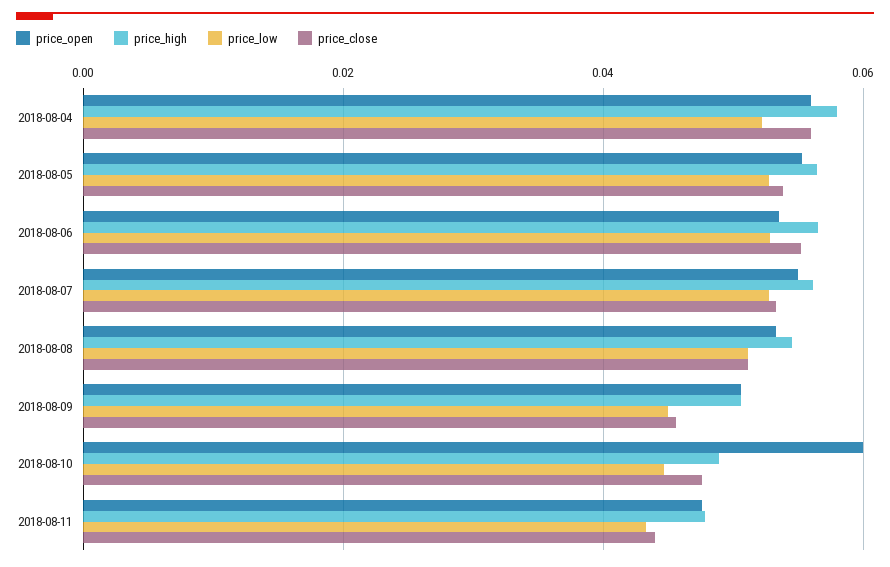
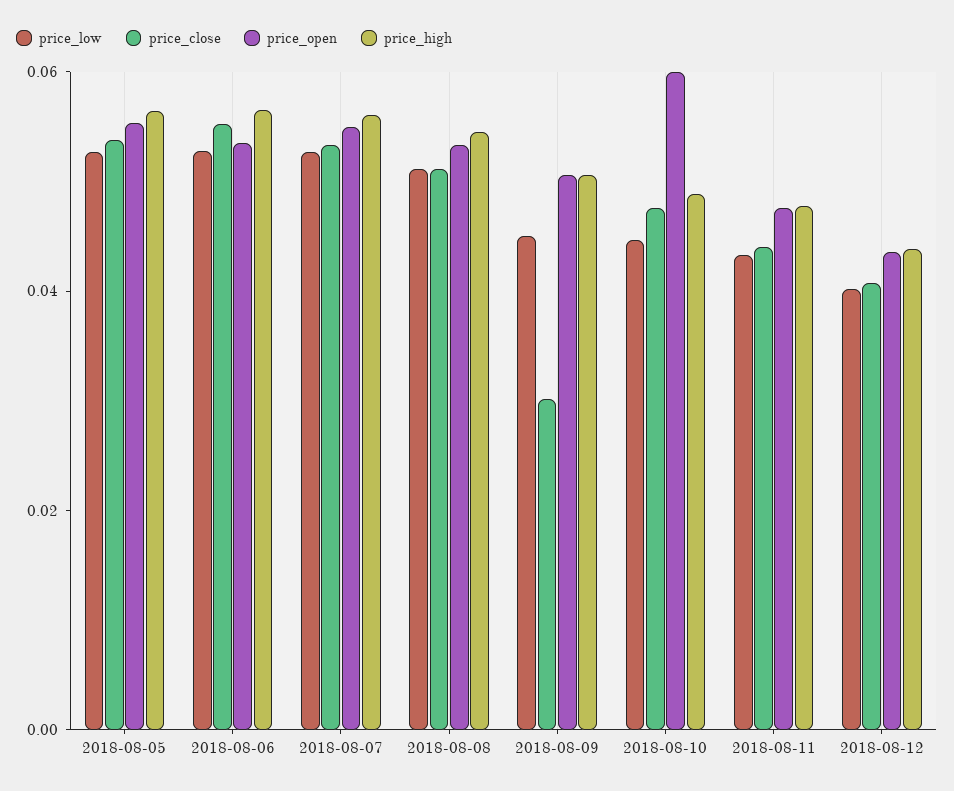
price_open, 2018-08-04: 0.056 -> none
price_high, 2018-08-04: 0.058 -> none
price_low, 2018-08-04: 0.052 -> none
price_close, 2018-08-04: 0.056 -> none
price_close, 2018-08-09: 0.046 -> 0.03
price_low, 2018-08-12: none -> 0.04
price_close, 2018-08-12: none -> 0.04
price_open, 2018-08-12: none -> 0.045
price_high, 2018-08-12: none -> 0.045

